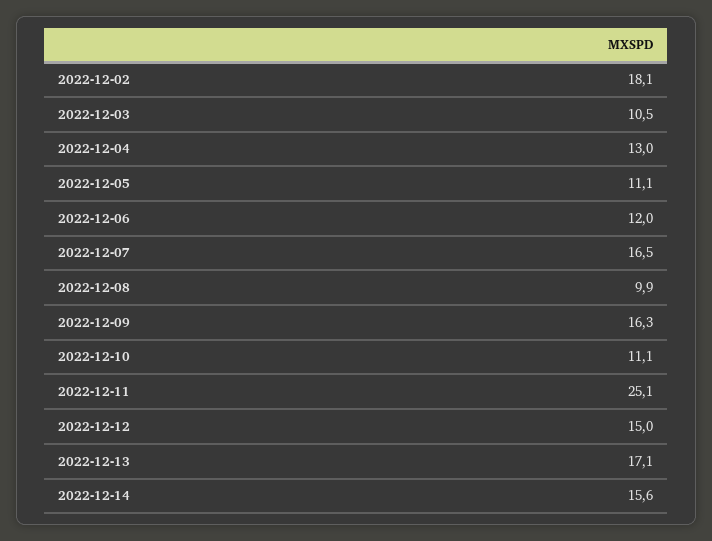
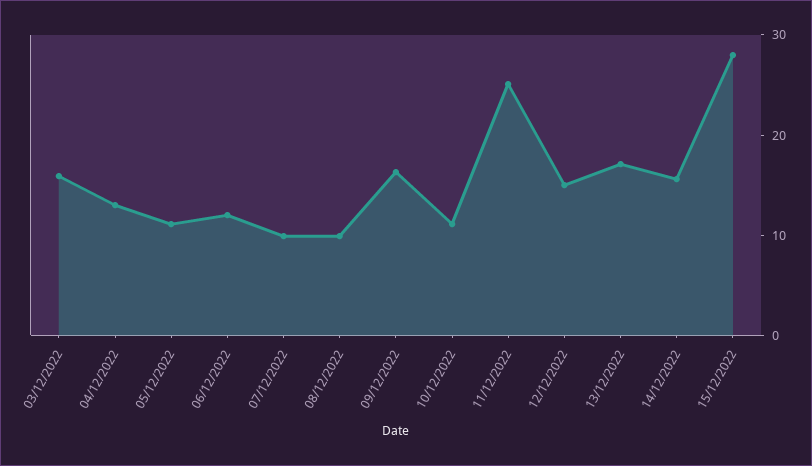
2022-12-02: 18.1 -> none
2022-12-03: 10.5 -> 16
2022-12-07: 16.5 -> 10
15/12/2022: none -> 28

